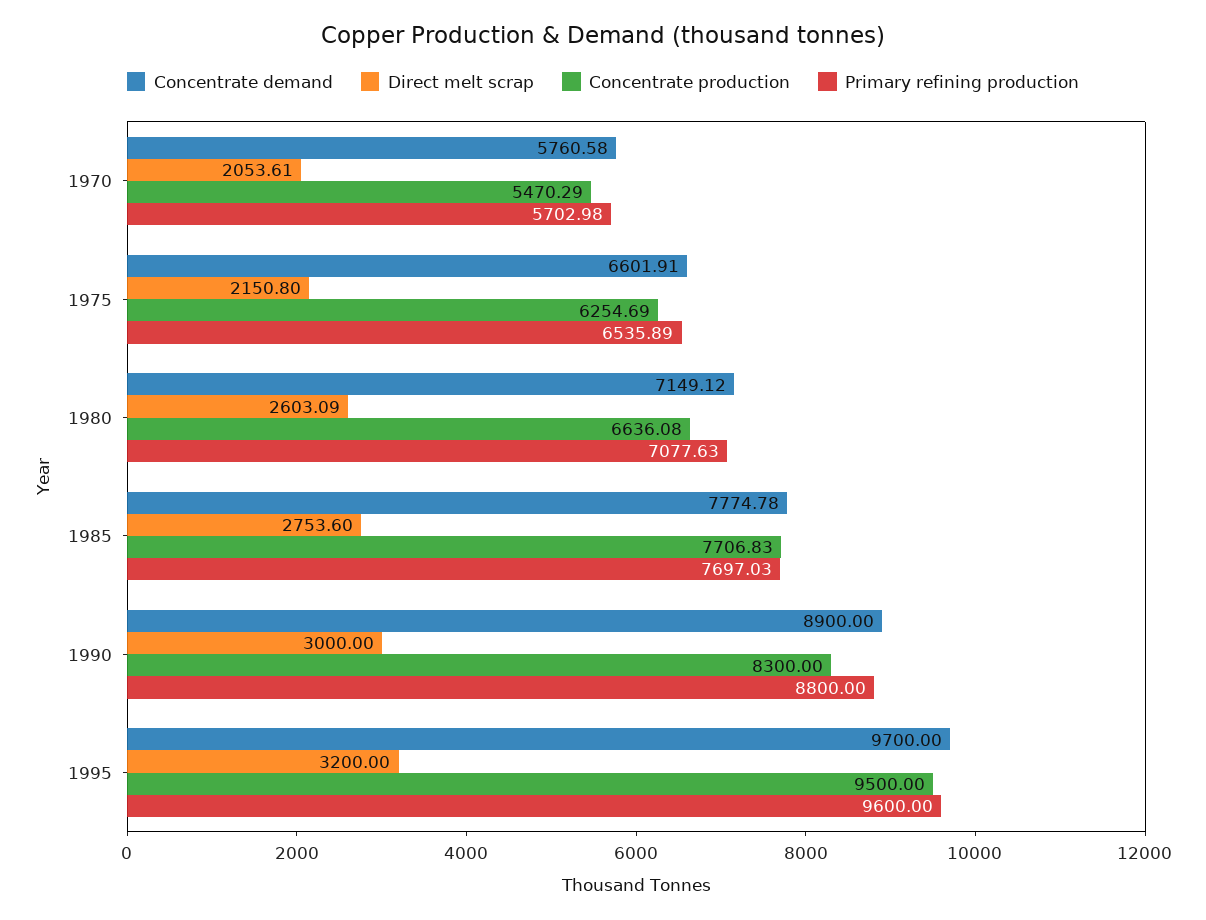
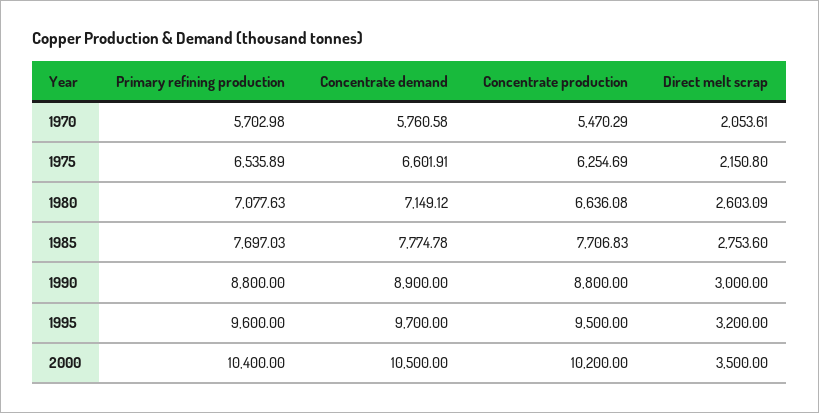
Concentrate production, 1990: 8300 -> 8800
Primary refining production, 2000: none -> 10400
Concentrate demand, 2000: none -> 10500
Concentrate production, 2000: none -> 10200
Direct melt scrap, 2000: none -> 3500

